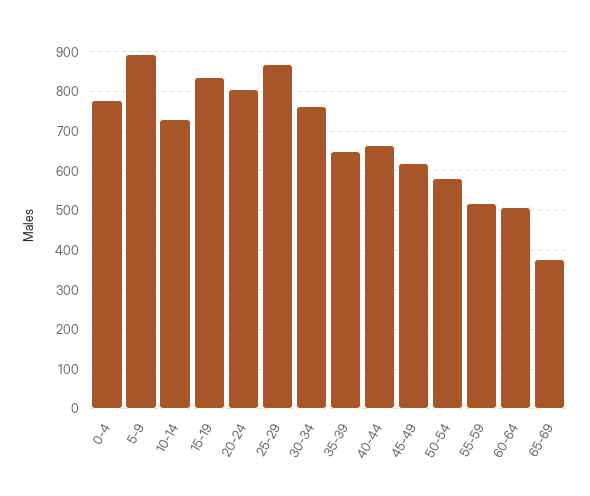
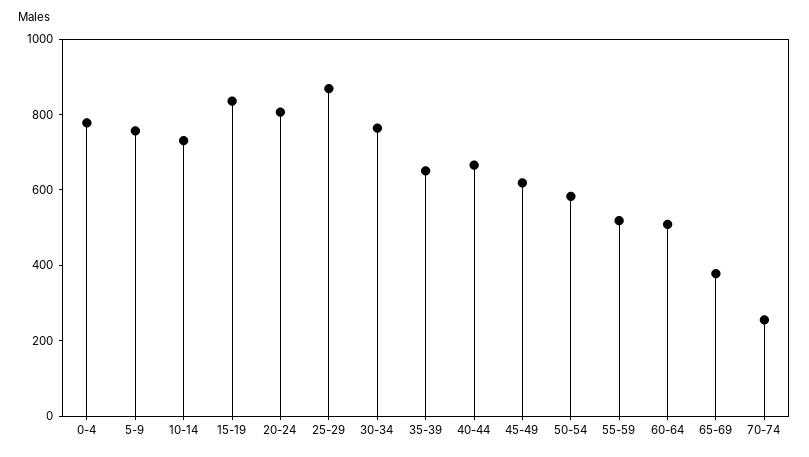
5-9: 900 -> 750
70-74: none -> 250

